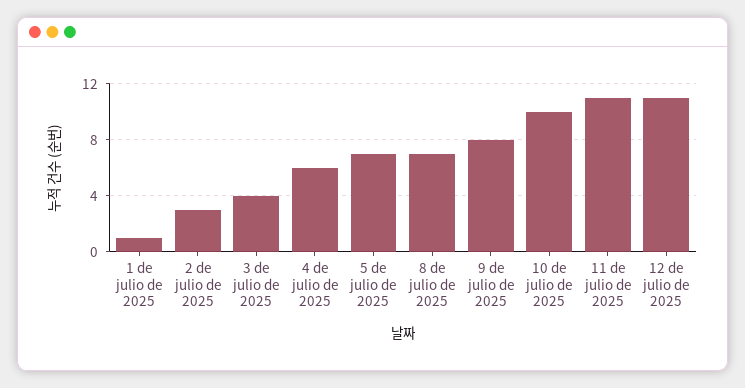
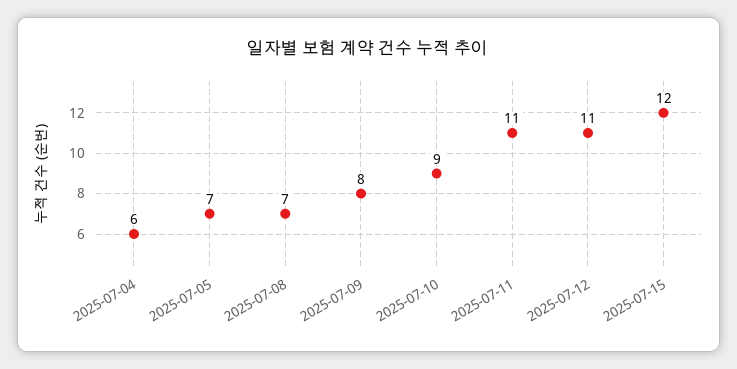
1 de julio de 2025: 1 -> none
2 de julio de 2025: 3 -> none
3 de julio de 2025: 4 -> none
10 de julio de 2025: 10 -> 9
2025-07-15: none -> 12

